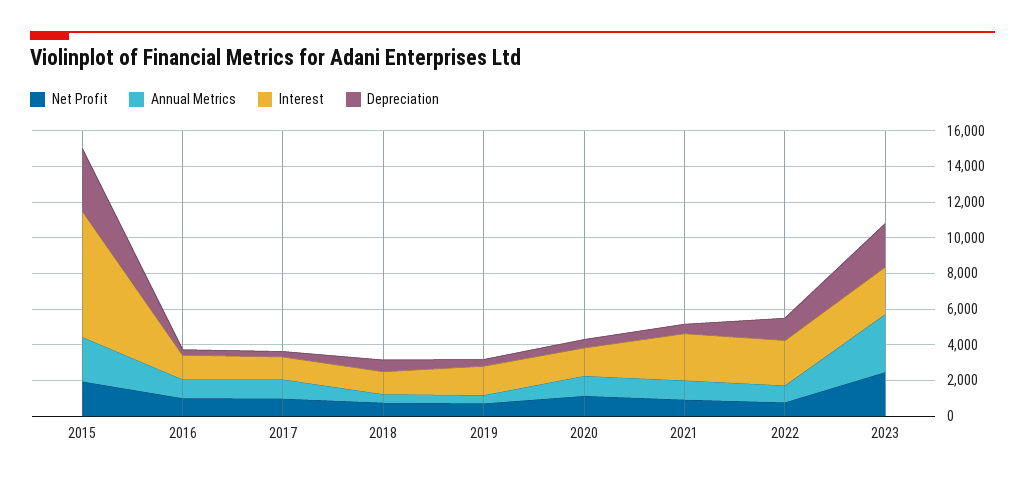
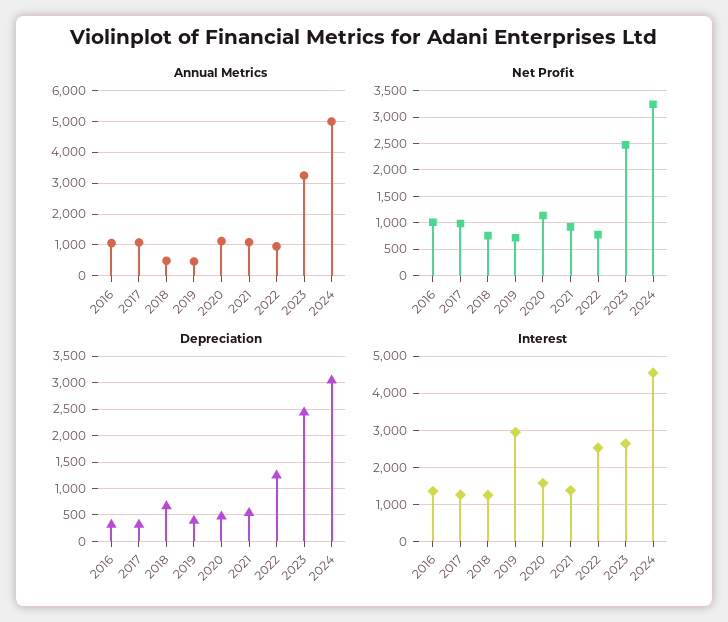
Net Profit, 2015: 2000 -> none
Annual Metrics, 2015: 2500 -> none
Interest, 2015: 7000 -> none
Depreciation, 2015: 3500 -> none
Interest, 2019: 1500 -> 3000
Interest, 2021: 2500 -> 1400
Annual Metrics, 2024: none -> 5000
Net Profit, 2024: none -> 3250
Depreciation, 2024: none -> 3000
Interest, 2024: none -> 4600

